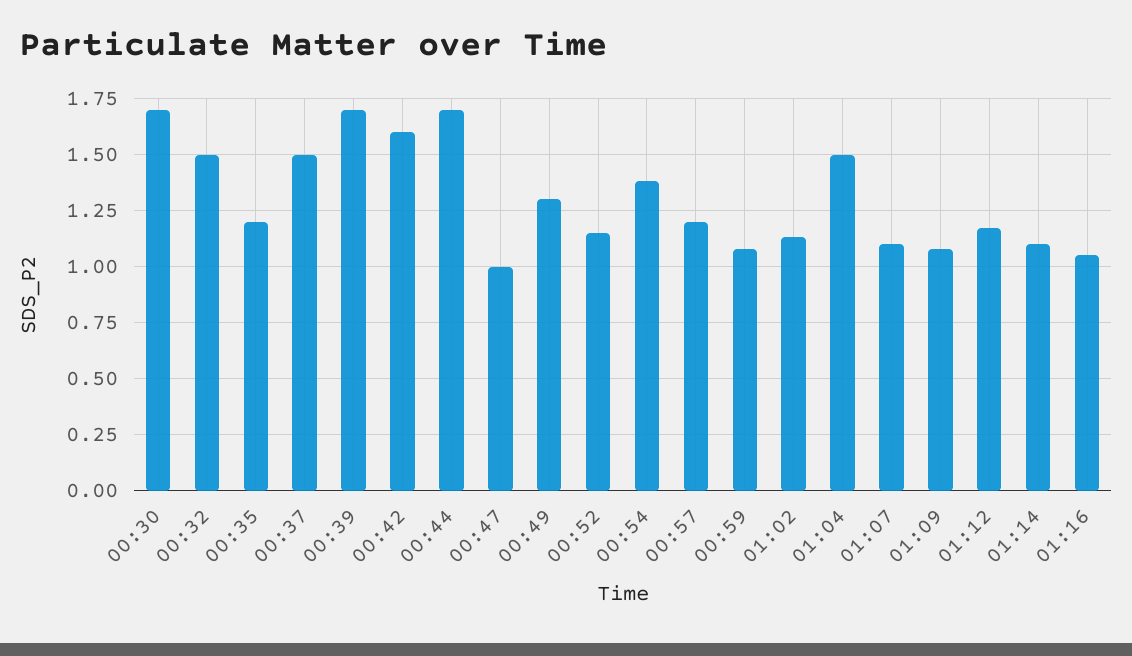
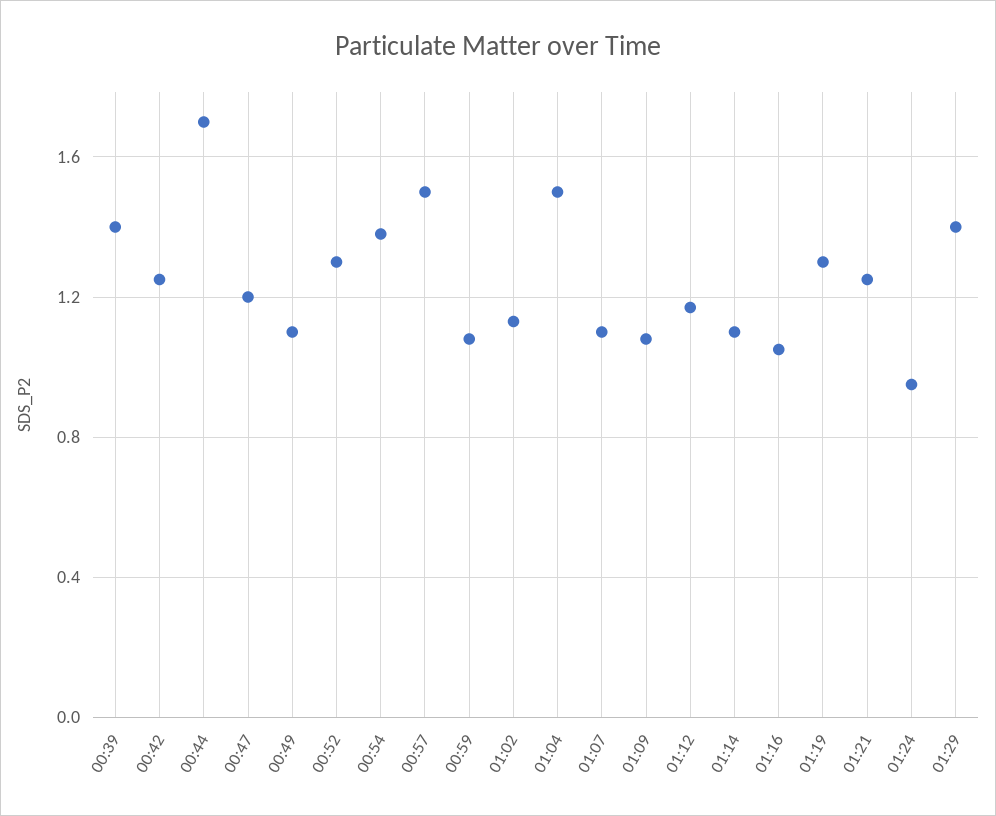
00:30: 1.7 -> none
00:32: 1.5 -> none
00:35: 1.2 -> none
00:37: 1.5 -> none
00:39: 1.7 -> 1.4
00:42: 1.6 -> 1.25
00:47: 1 -> 1.2
00:49: 1.3 -> 1.1
00:52: 1.15 -> 1.3
00:57: 1.2 -> 1.5
01:19: none -> 1.3
01:21: none -> 1.25
01:24: none -> 0.95
01:29: none -> 1.4

